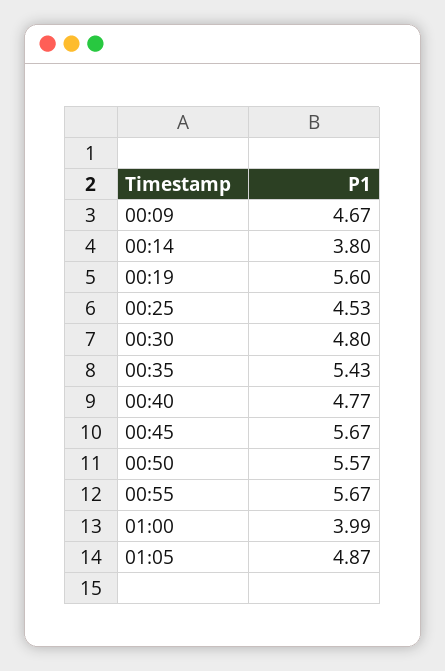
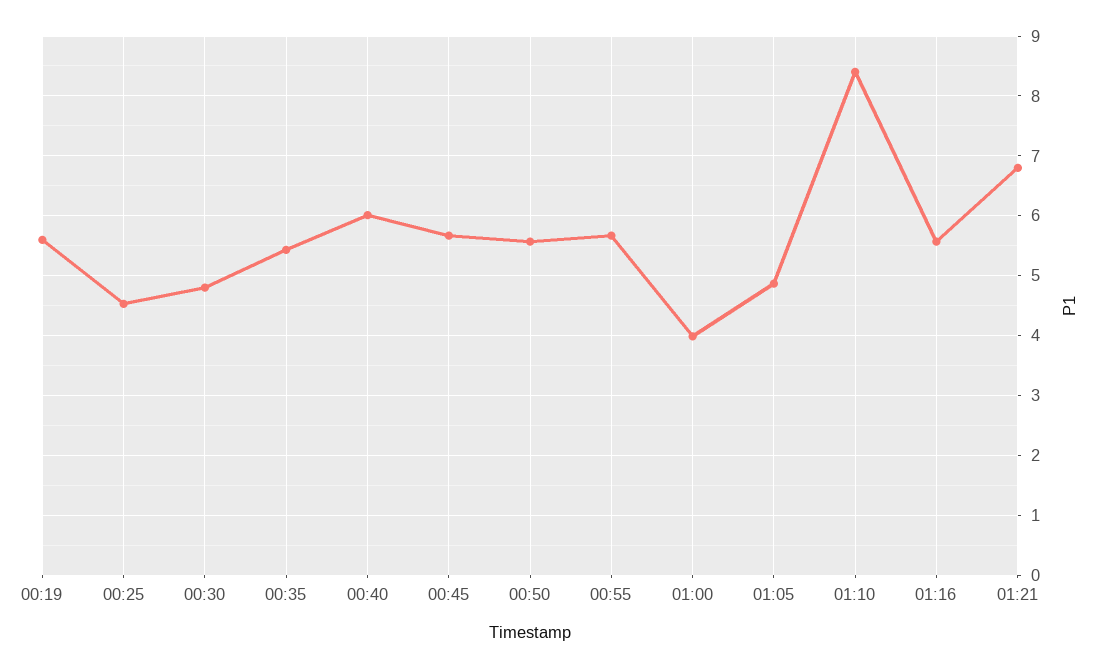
00:09: 4.67 -> none
00:14: 3.8 -> none
00:40: 4.77 -> 6
01:10: none -> 8.4
01:16: none -> 5.6
01:21: none -> 6.8

